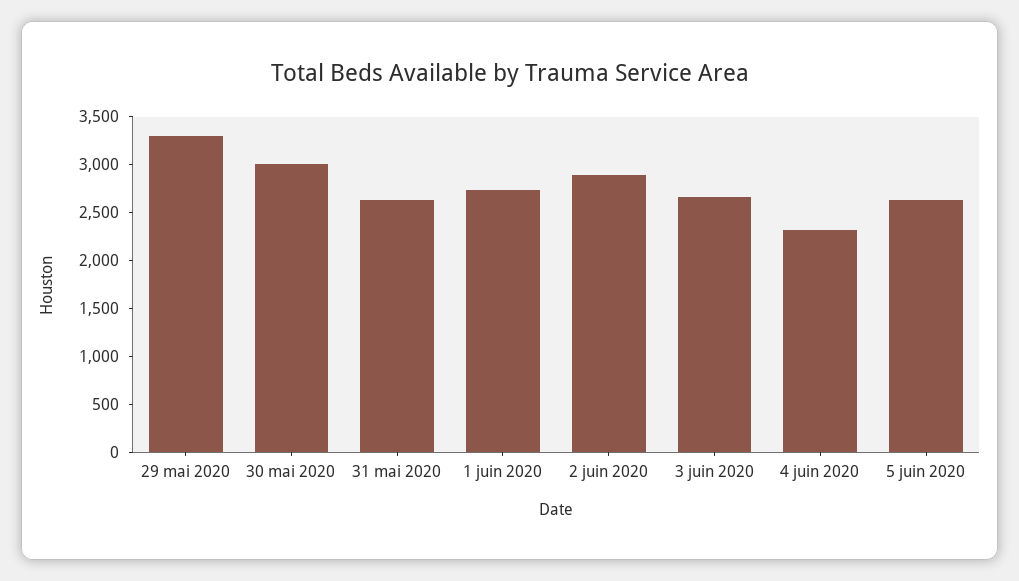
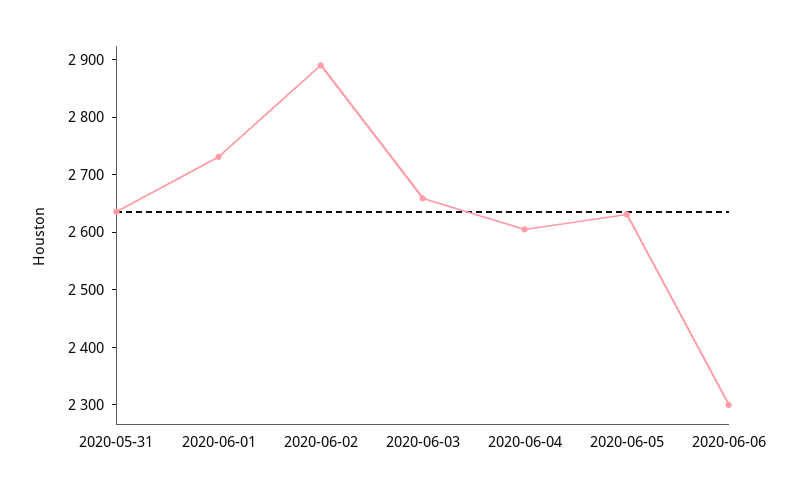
29 mai 2020: 3300 -> none
30 mai 2020: 3000 -> none
4 juin 2020: 2300 -> 2600
2020-06-06: none -> 2300

